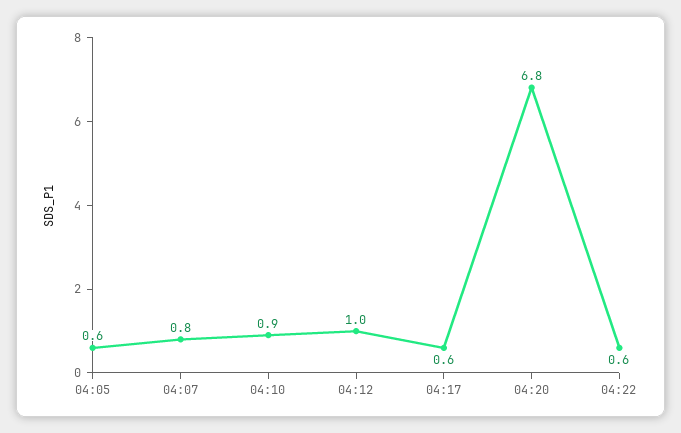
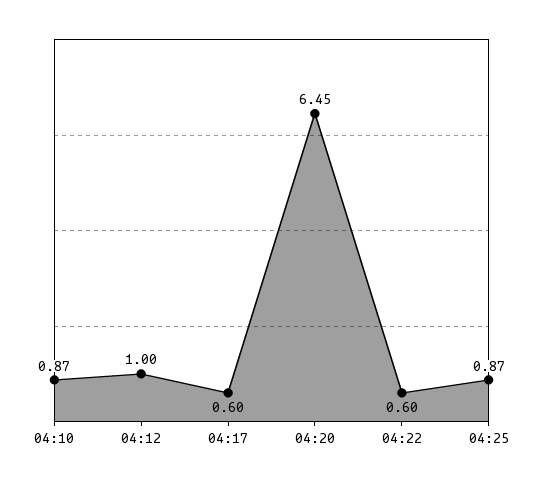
04:05: 0.6 -> none
04:07: 0.8 -> none
04:20: 6.8 -> 6.45
04:25: none -> 0.87

